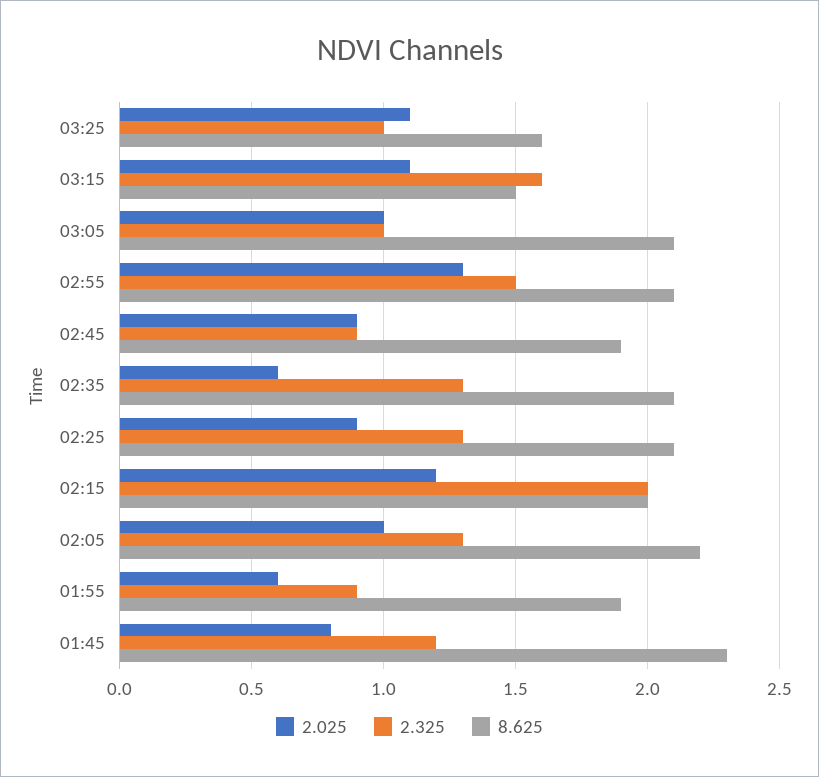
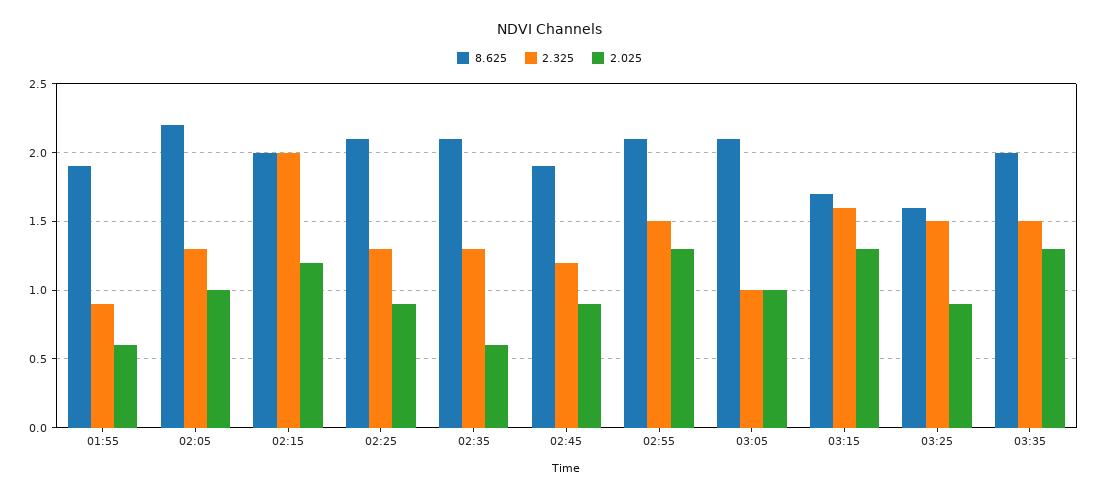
2.025, 03:25: 1.1 -> 0.9
2.325, 03:25: 1 -> 1.5
2.025, 03:15: 1.1 -> 1.3
8.625, 03:15: 1.5 -> 1.7
2.325, 02:45: 0.9 -> 1.2
2.025, 01:45: 0.8 -> none
2.325, 01:45: 1.2 -> none
8.625, 01:45: 2.3 -> none
8.625, 03:35: none -> 2
2.325, 03:35: none -> 1.5
2.025, 03:35: none -> 1.3

